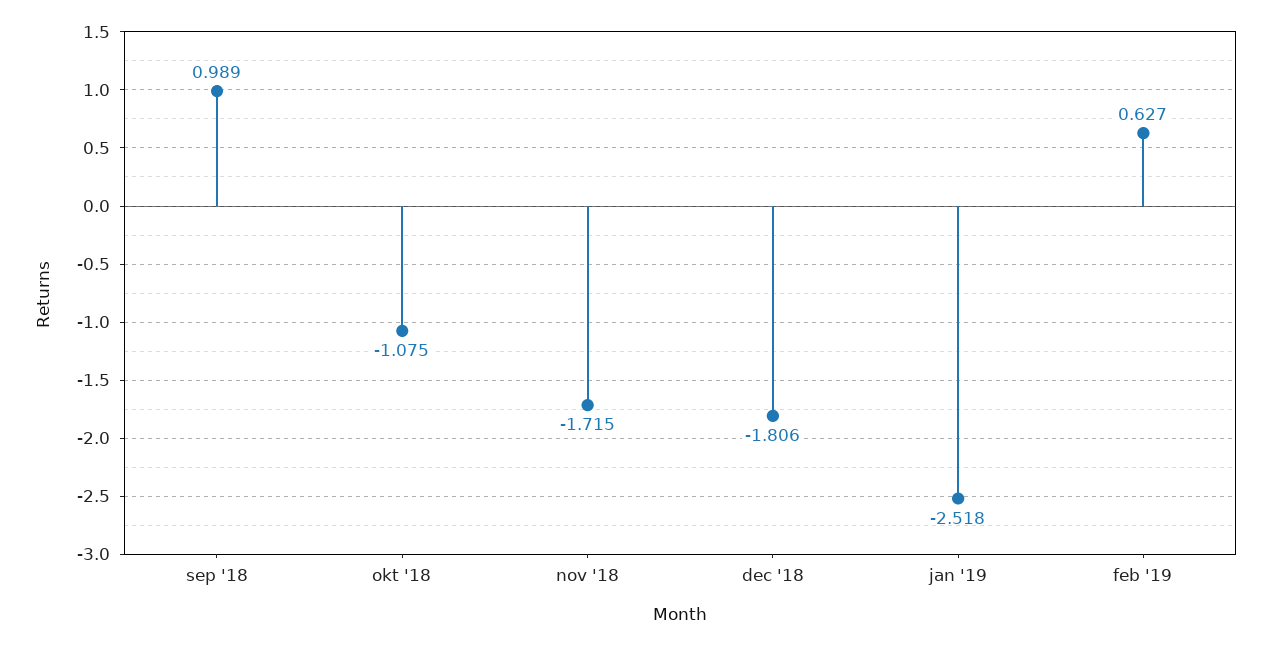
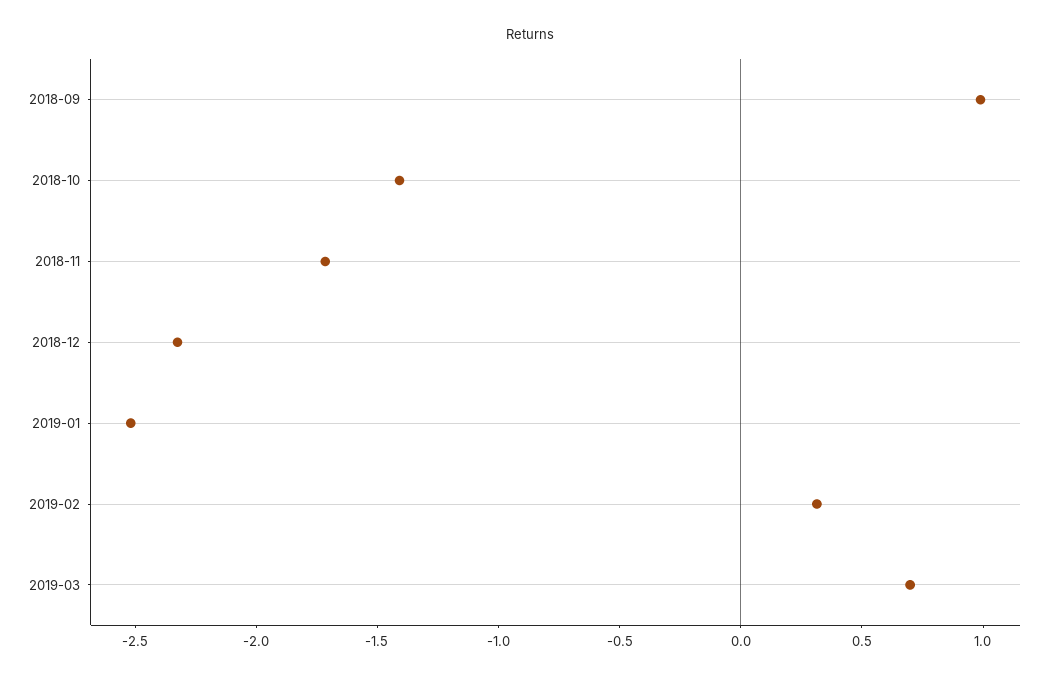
okt '18: -1.075 -> -1.4
dec '18: -1.806 -> -2.3
feb '19: 0.627 -> 0.3
2019-03: none -> 0.7

